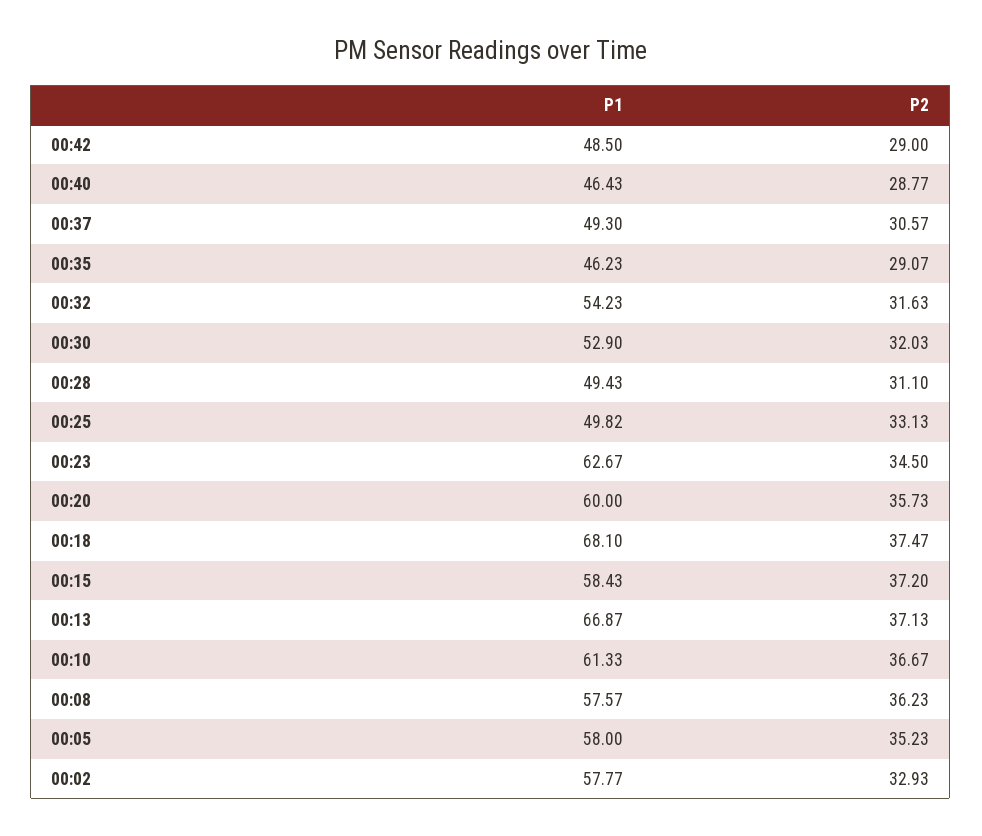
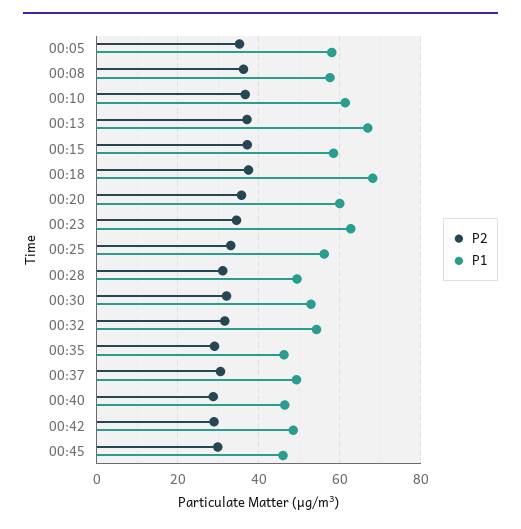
P1, 00:25: 49.82 -> 56
P1, 00:02: 57.77 -> none
P2, 00:02: 32.93 -> none
P2, 00:45: none -> 30
P1, 00:45: none -> 46

